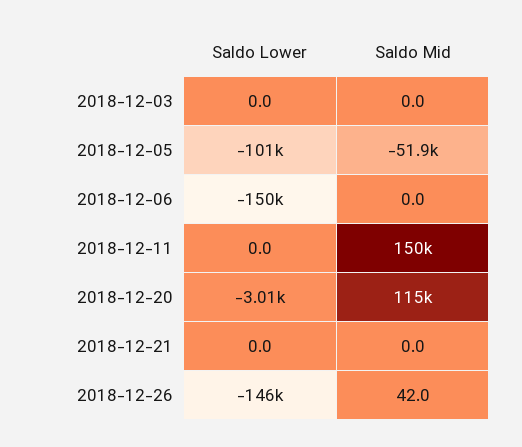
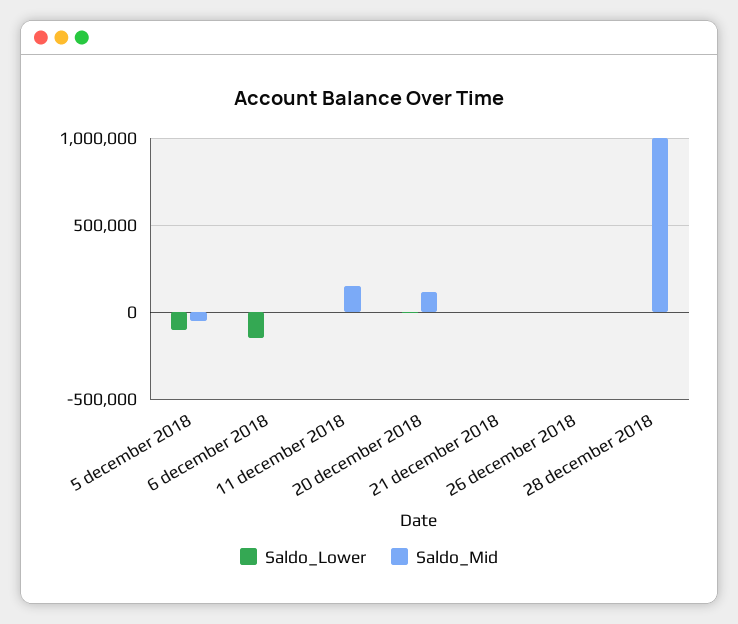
Saldo Lower, 2018-12-03: 0 -> none
Saldo Mid, 2018-12-03: 0 -> none
Saldo Lower, 2018-12-26: -146000 -> 0
Saldo Lower, 28 december 2018: none -> 0
Saldo Mid, 28 december 2018: none -> 1000000

